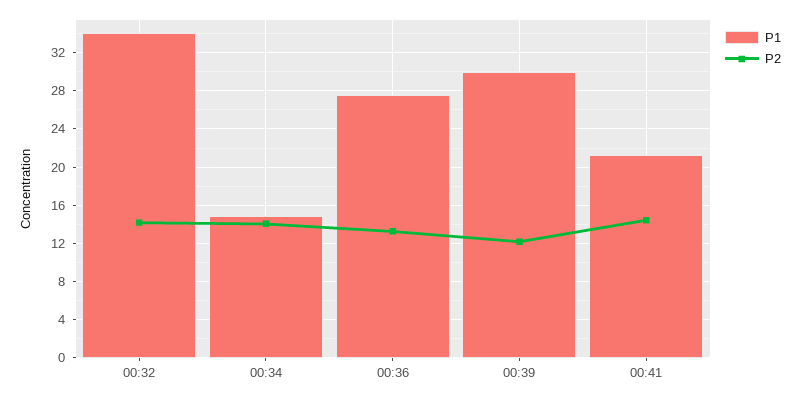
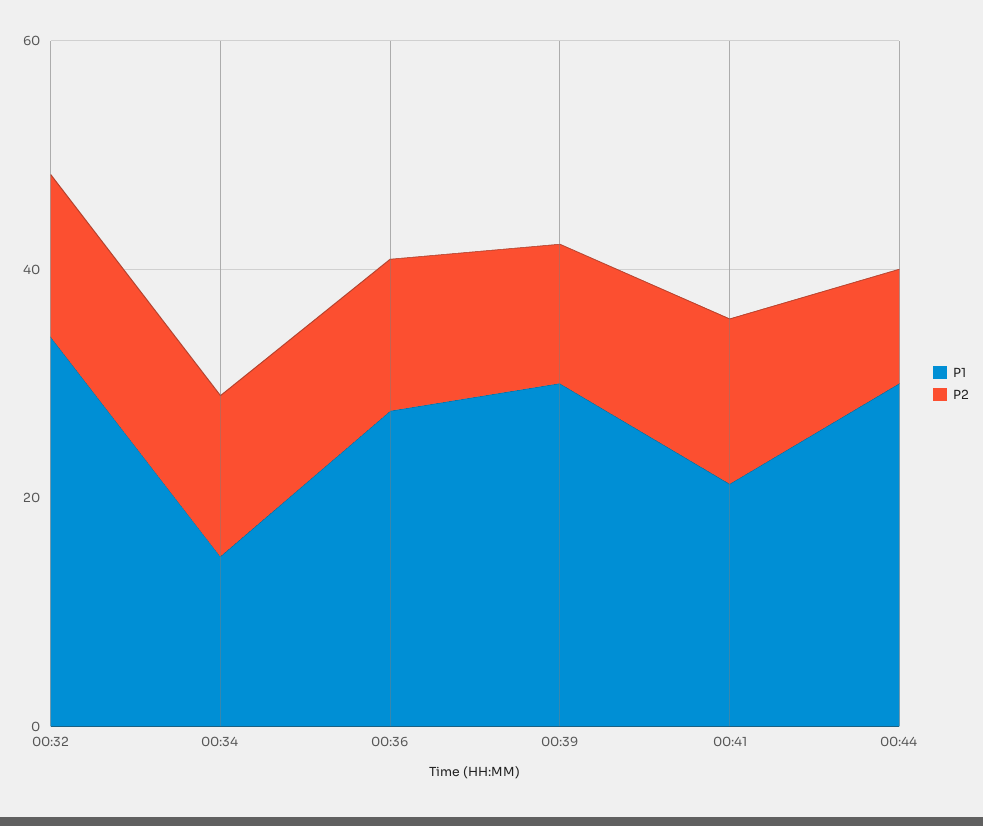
P1, 00:44: none -> 30
P2, 00:44: none -> 10

